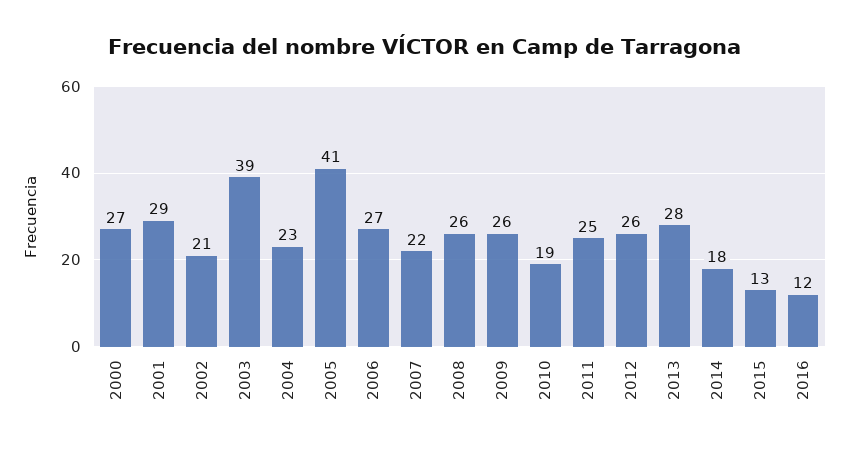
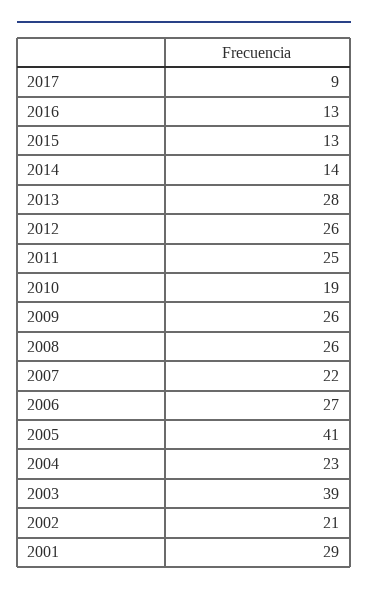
2000: 27 -> none
2014: 18 -> 14
2016: 12 -> 13
2017: none -> 9

